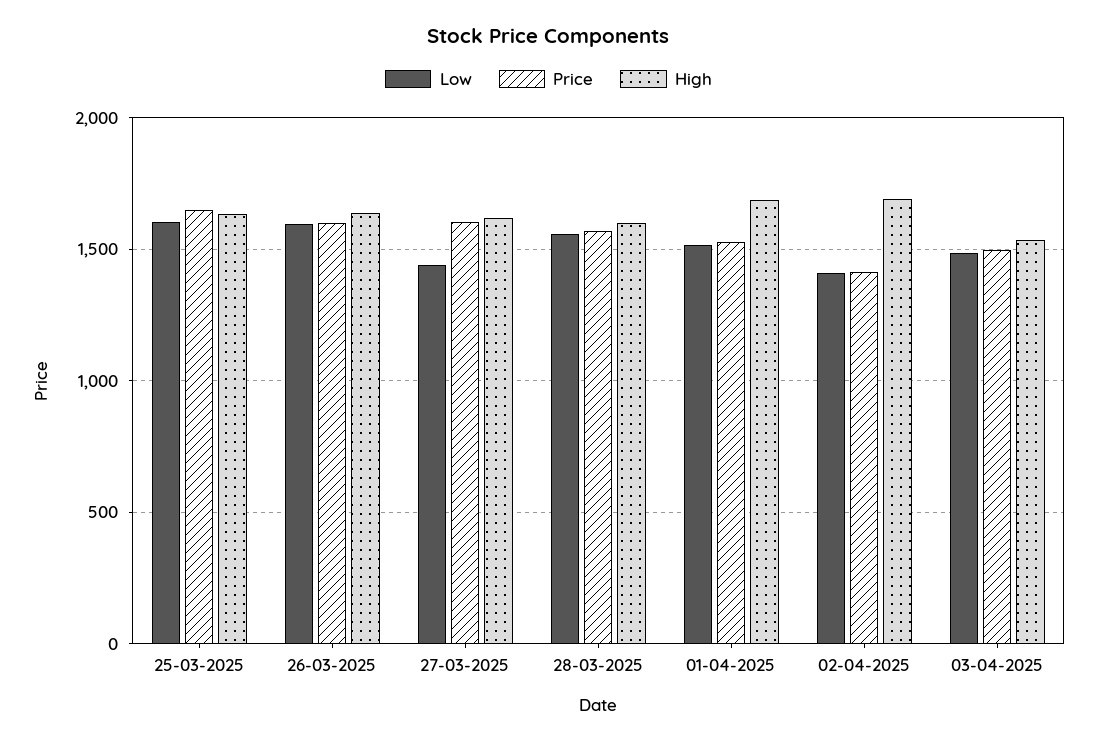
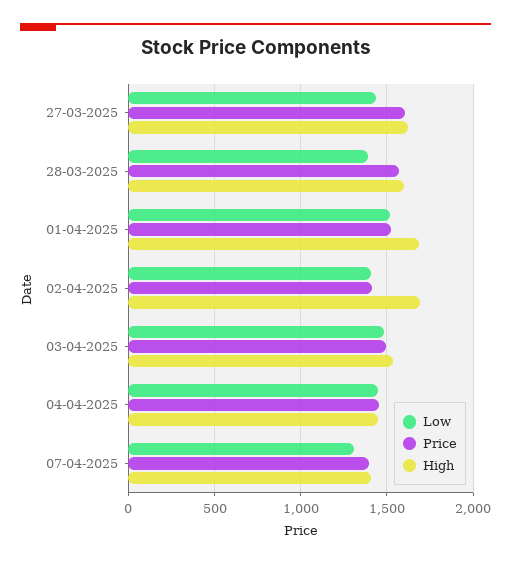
Low, 25-03-2025: 1600 -> none
Price, 25-03-2025: 1650 -> none
High, 25-03-2025: 1650 -> none
Low, 26-03-2025: 1600 -> none
Price, 26-03-2025: 1600 -> none
High, 26-03-2025: 1650 -> none
Low, 28-03-2025: 1550 -> 1400
Low, 04-04-2025: none -> 1450
Price, 04-04-2025: none -> 1450
High, 04-04-2025: none -> 1450
Low, 07-04-2025: none -> 1300
Price, 07-04-2025: none -> 1400
High, 07-04-2025: none -> 1400

